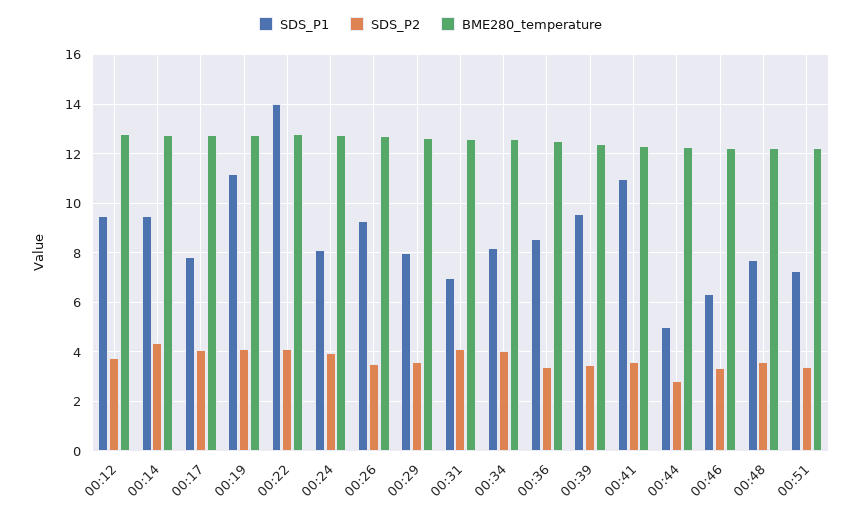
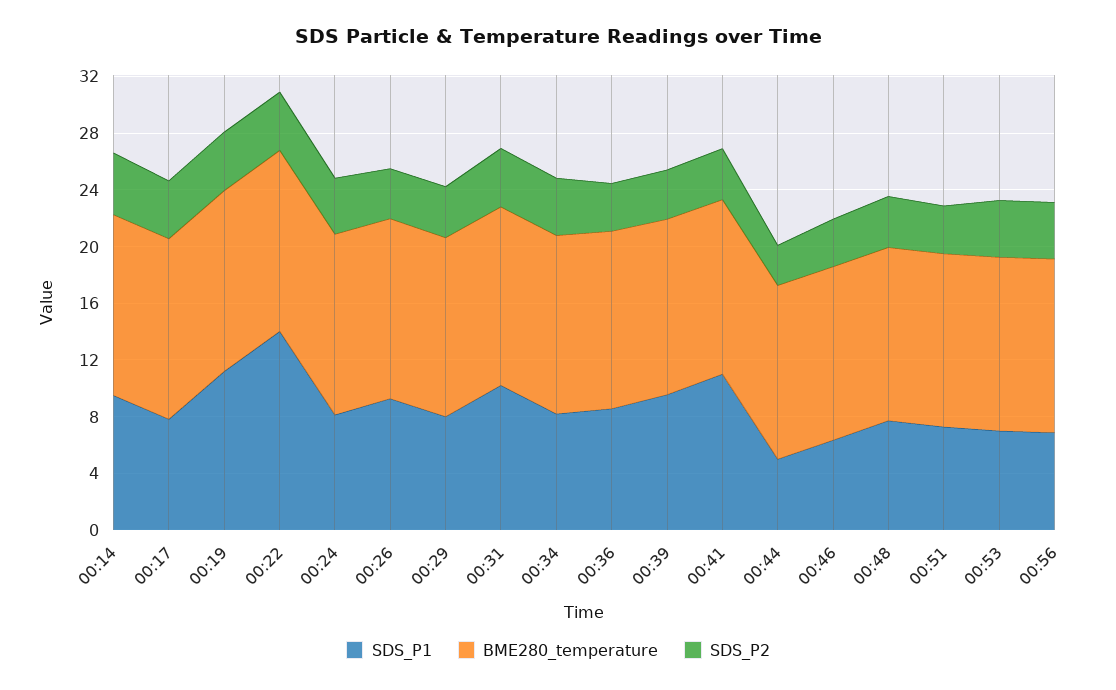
SDS_P1, 00:12: 9.5 -> none
SDS_P2, 00:12: 3.75 -> none
BME280_temperature, 00:12: 12.75 -> none
SDS_P1, 00:31: 7 -> 10
SDS_P1, 00:53: none -> 7
BME280_temperature, 00:53: none -> 12
SDS_P2, 00:53: none -> 4
SDS_P1, 00:56: none -> 7
BME280_temperature, 00:56: none -> 12
SDS_P2, 00:56: none -> 4

